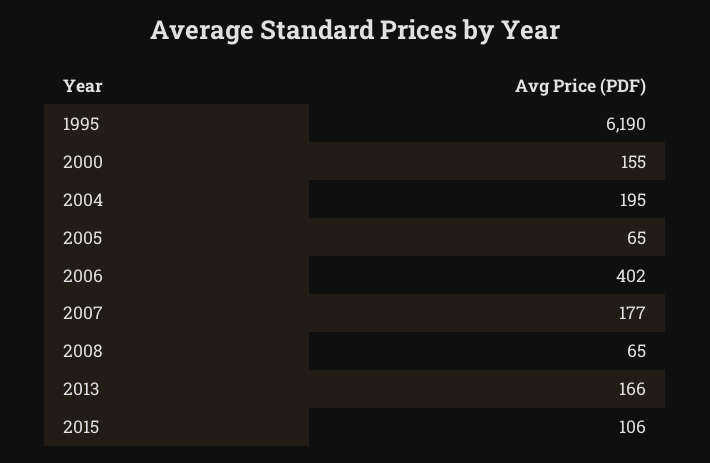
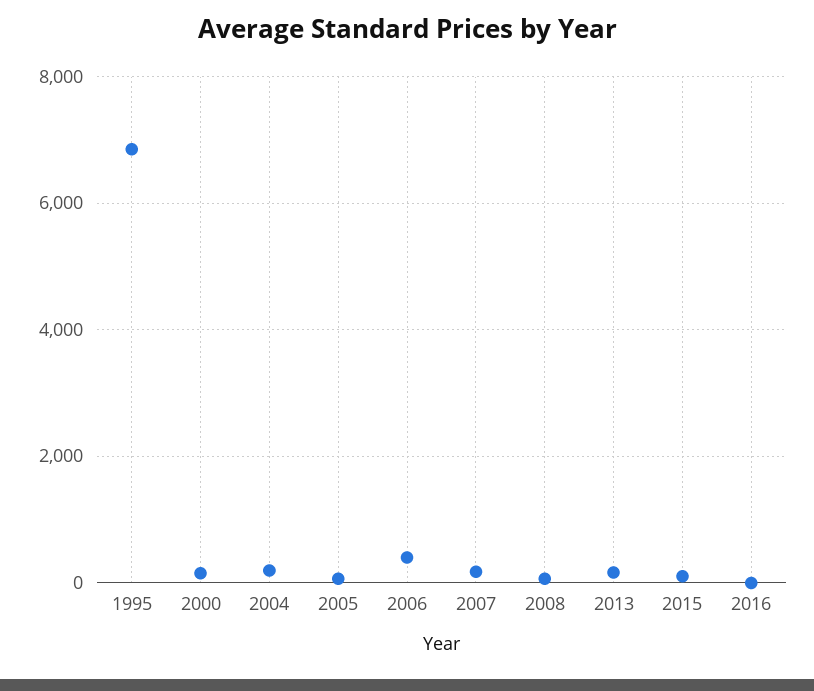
1995: 6190 -> 6800
2016: none -> 0

